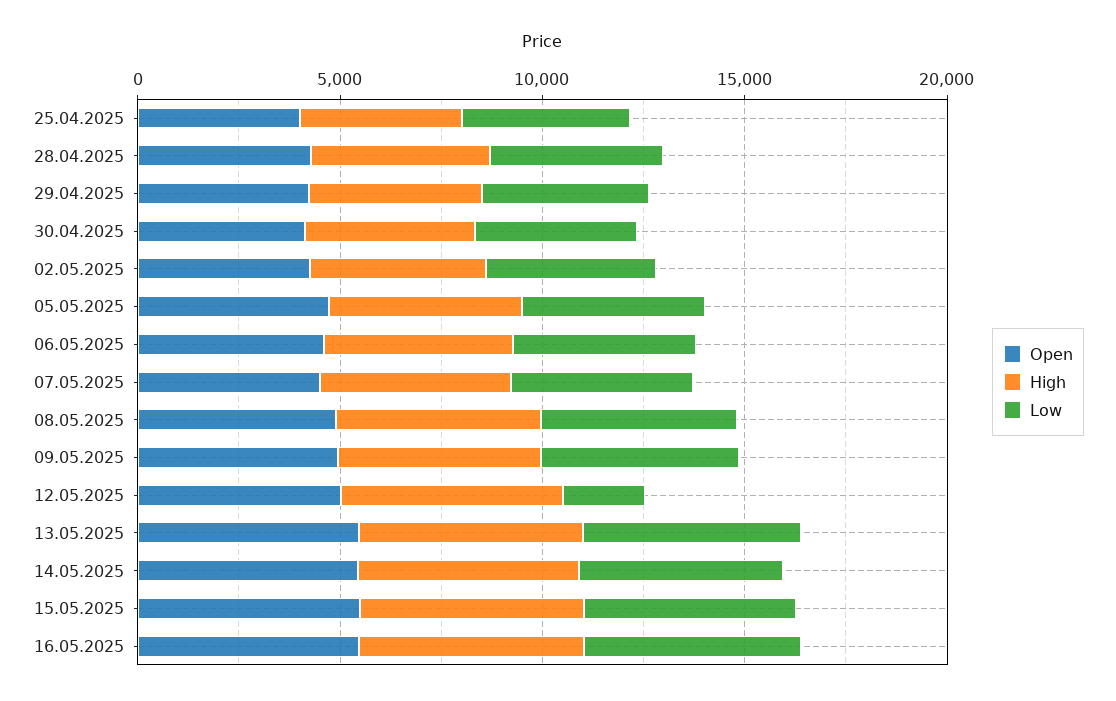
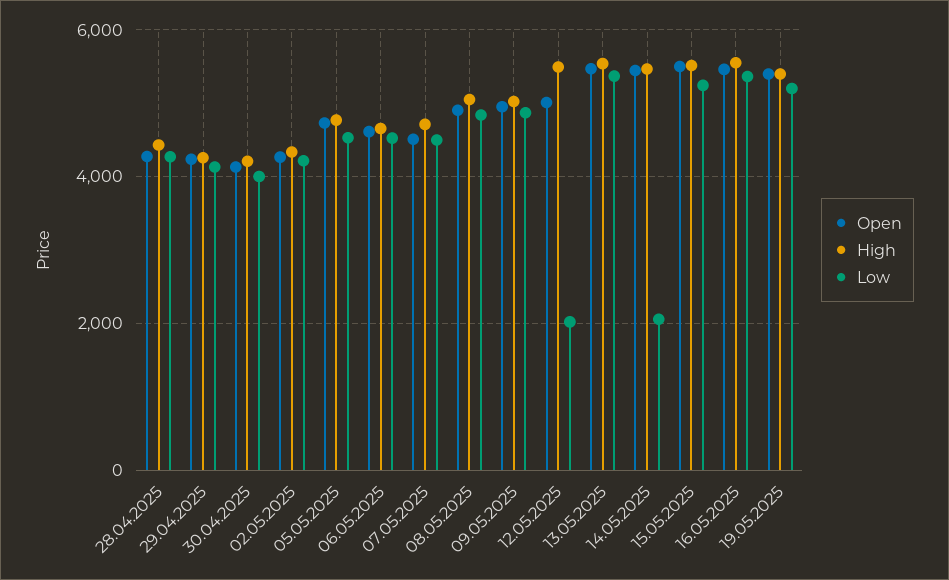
Open, 25.04.2025: 4000 -> none
High, 25.04.2025: 4000 -> none
Low, 25.04.2025: 4000 -> none
Low, 14.05.2025: 5000 -> 2000
Open, 19.05.2025: none -> 5400
High, 19.05.2025: none -> 5400
Low, 19.05.2025: none -> 5200

